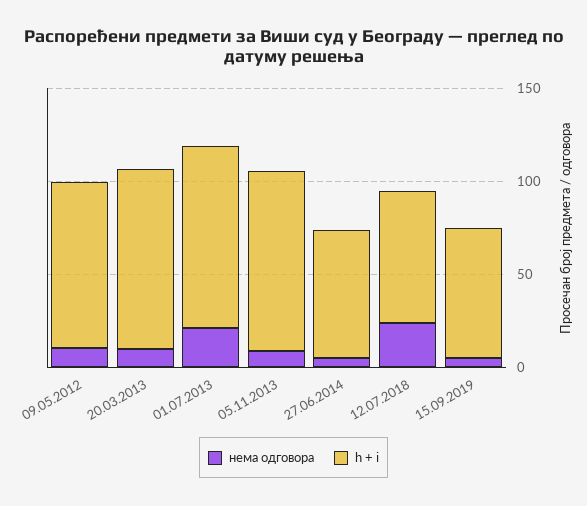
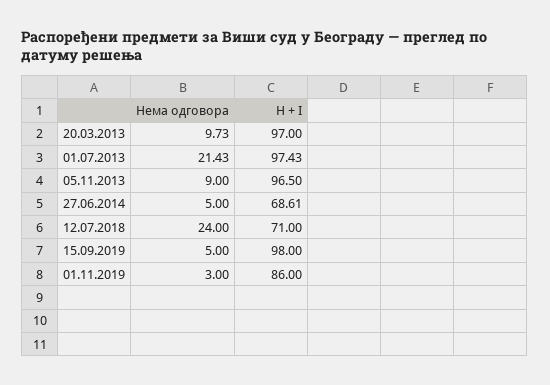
нема одговора, 09.05.2012: 10 -> none
h + i, 09.05.2012: 90 -> none
h + i, 15.09.2019: 70 -> 98
нема одговора, 01.11.2019: none -> 3
h + i, 01.11.2019: none -> 86

